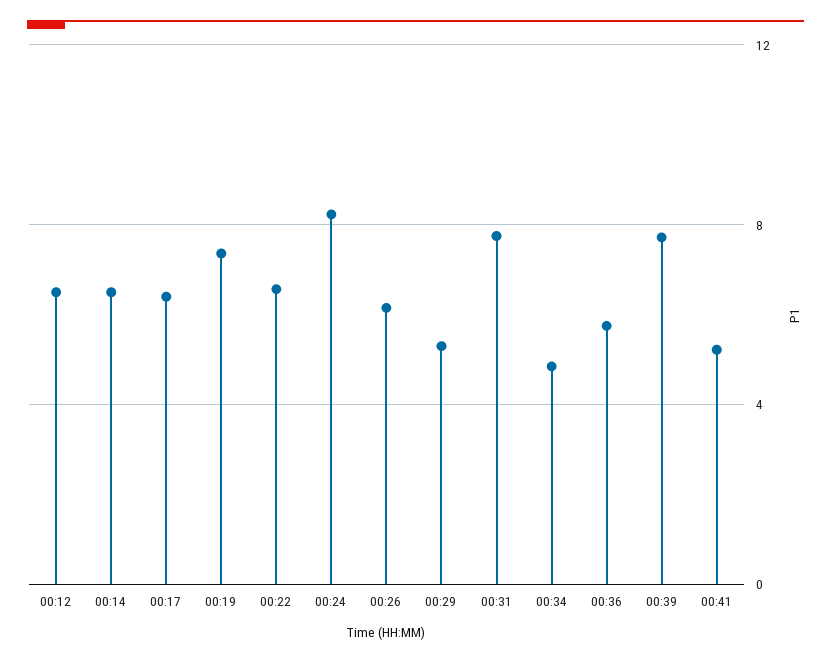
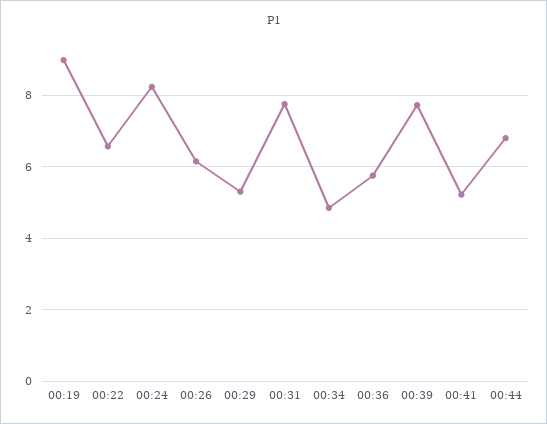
00:12: 6.5 -> none
00:14: 6.5 -> none
00:17: 6.5 -> none
00:19: 7.5 -> 9
00:44: none -> 6.8

